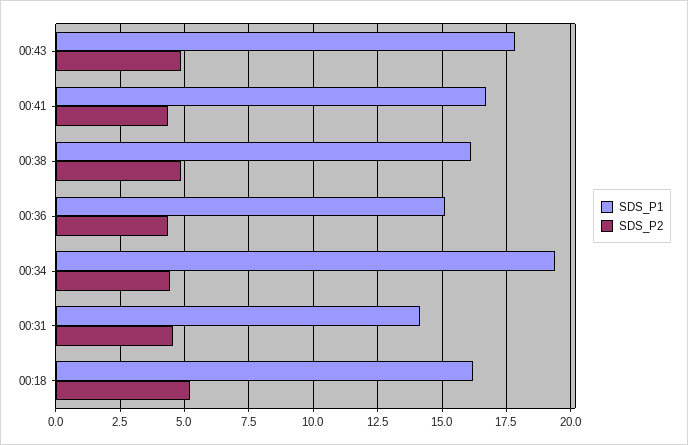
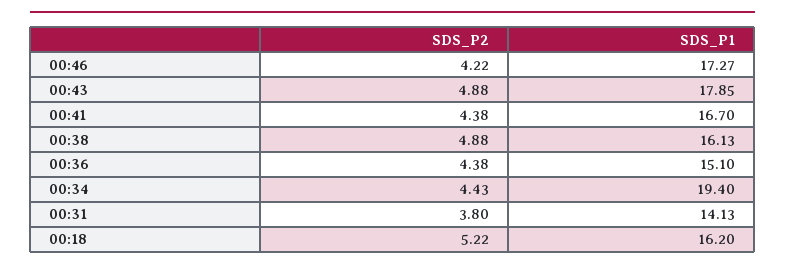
SDS_P2, 00:31: 4.5 -> 3.8
SDS_P2, 00:46: none -> 4.22
SDS_P1, 00:46: none -> 17.27

